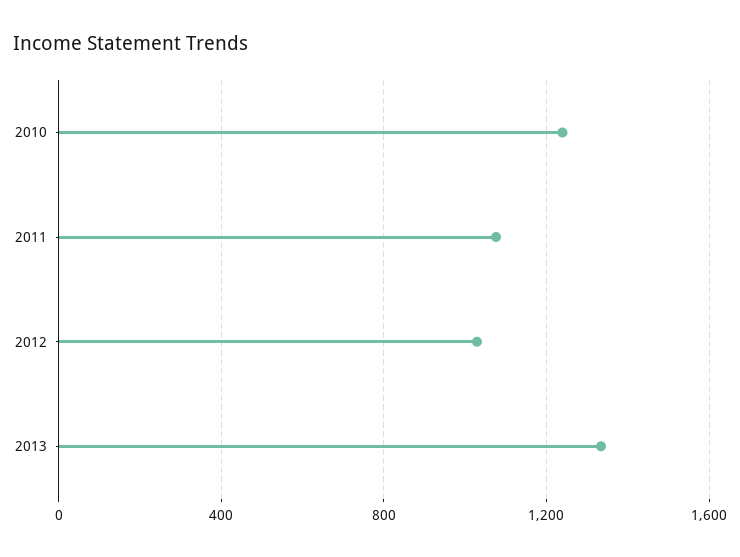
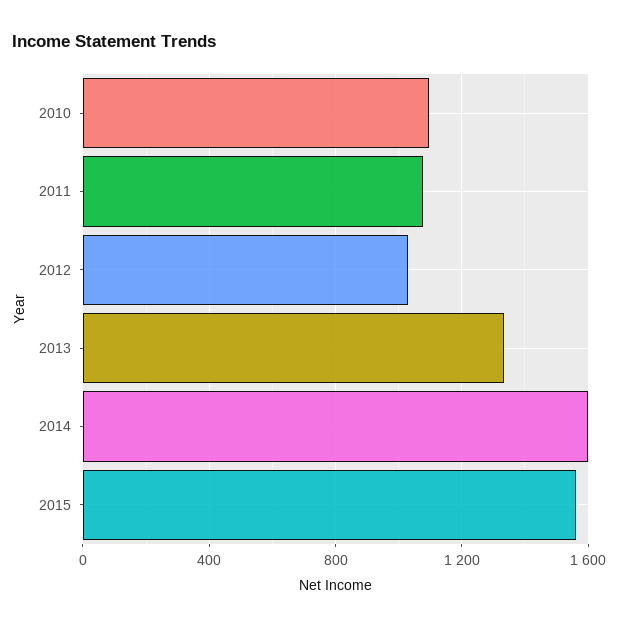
2010: 1250 -> 1100
2014: none -> 1600
2015: none -> 1550

